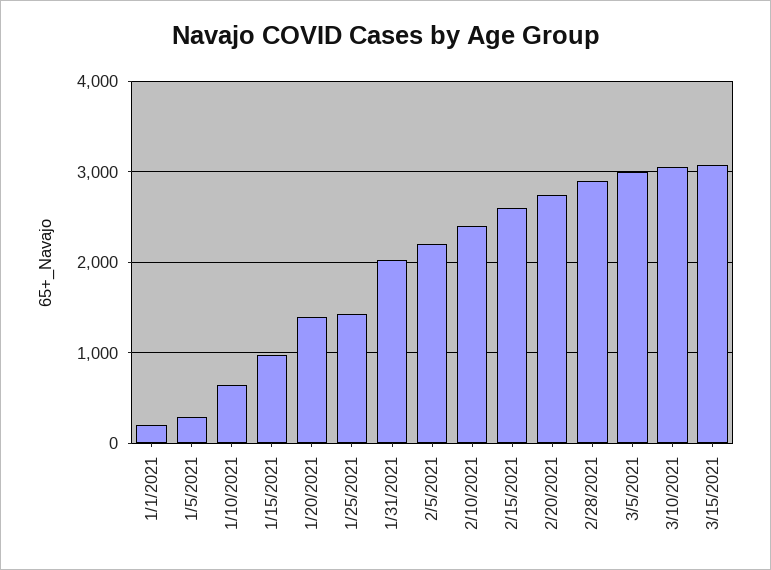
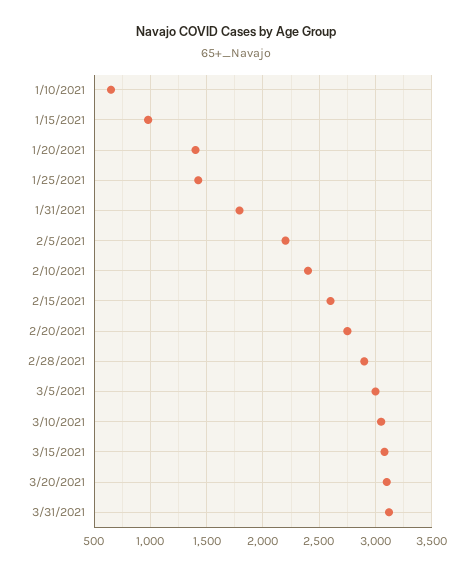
1/1/2021: 200 -> none
1/5/2021: 300 -> none
1/31/2021: 2000 -> 1800
3/20/2021: none -> 3100
3/31/2021: none -> 3100

